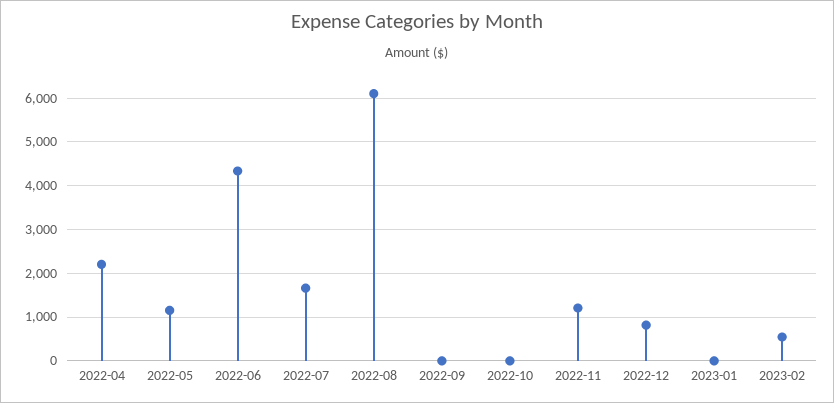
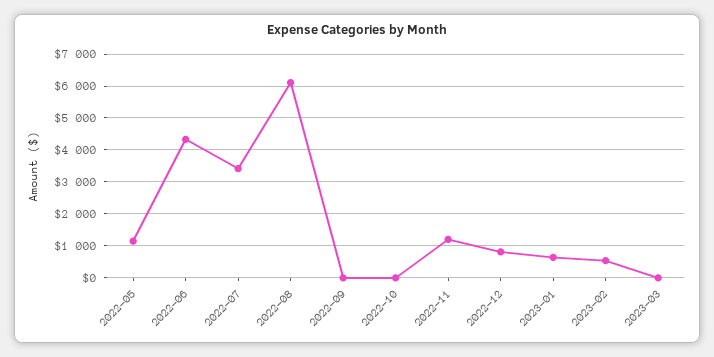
2022-04: 2200 -> none
2022-07: 1600 -> 3400
2023-01: 0 -> 600
2023-03: none -> 0

